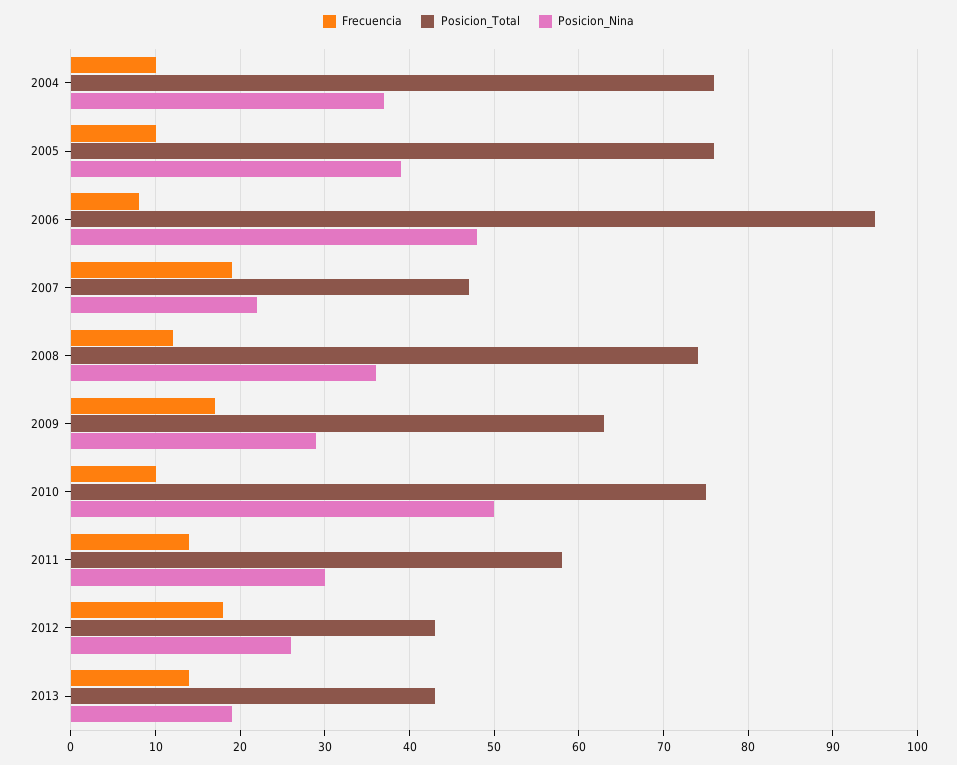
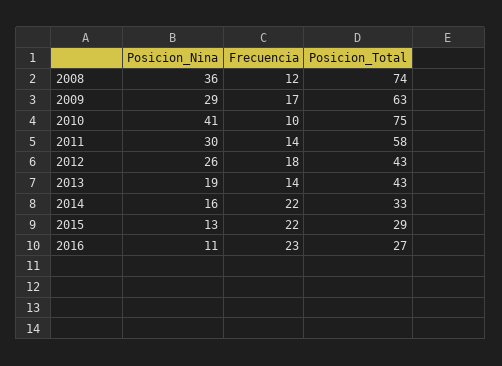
Frecuencia, 2004: 10 -> none
Posicion_Total, 2004: 76 -> none
Posicion_Nina, 2004: 37 -> none
Frecuencia, 2005: 10 -> none
Posicion_Total, 2005: 76 -> none
Posicion_Nina, 2005: 39 -> none
Frecuencia, 2006: 8 -> none
Posicion_Total, 2006: 95 -> none
Posicion_Nina, 2006: 48 -> none
Frecuencia, 2007: 19 -> none
Posicion_Total, 2007: 47 -> none
Posicion_Nina, 2007: 22 -> none
Posicion_Nina, 2010: 50 -> 41
Posicion_Nina, 2014: none -> 16
Frecuencia, 2014: none -> 22
Posicion_Total, 2014: none -> 33
Posicion_Nina, 2015: none -> 13
Frecuencia, 2015: none -> 22
Posicion_Total, 2015: none -> 29
Posicion_Nina, 2016: none -> 11
Frecuencia, 2016: none -> 23
Posicion_Total, 2016: none -> 27

